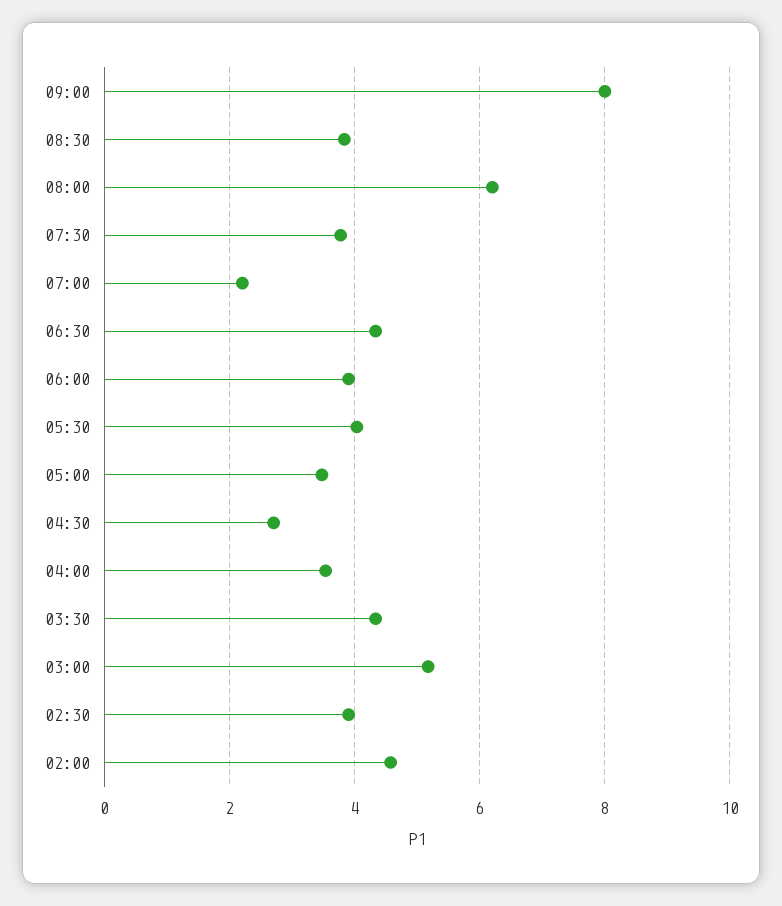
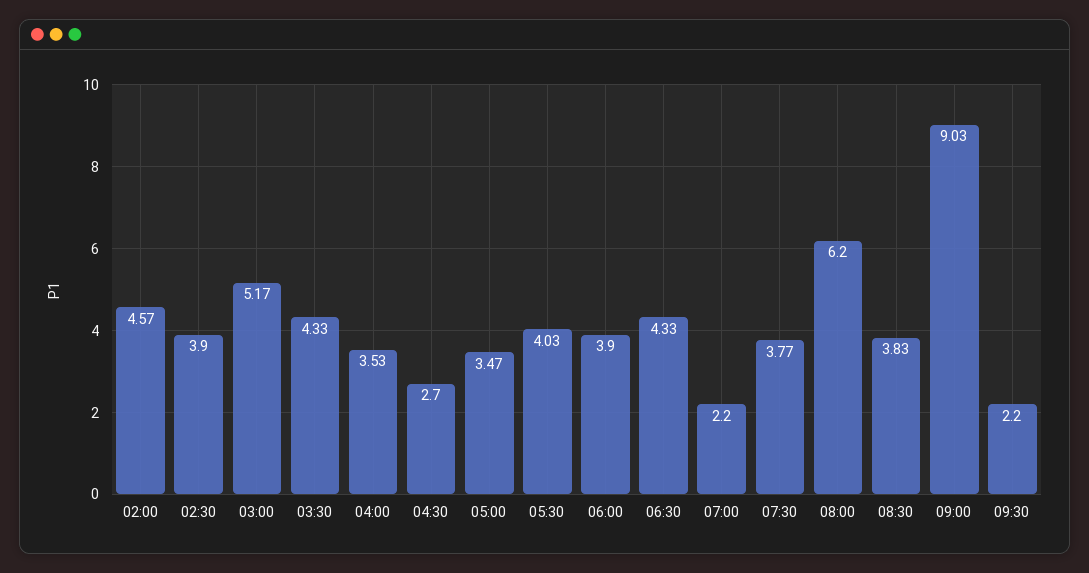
09:00: 8 -> 9.03
09:30: none -> 2.2

